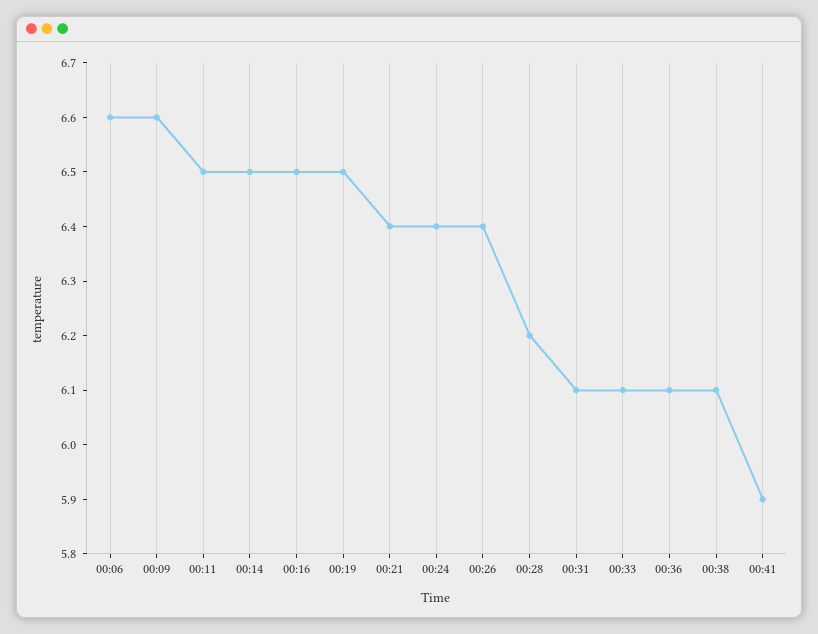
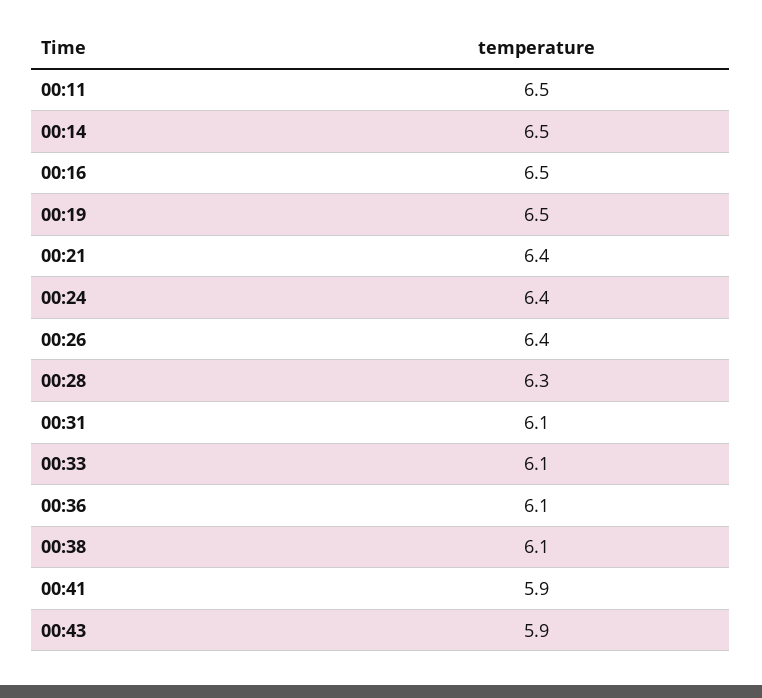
00:06: 6.6 -> none
00:09: 6.6 -> none
00:28: 6.2 -> 6.3
00:43: none -> 5.9

